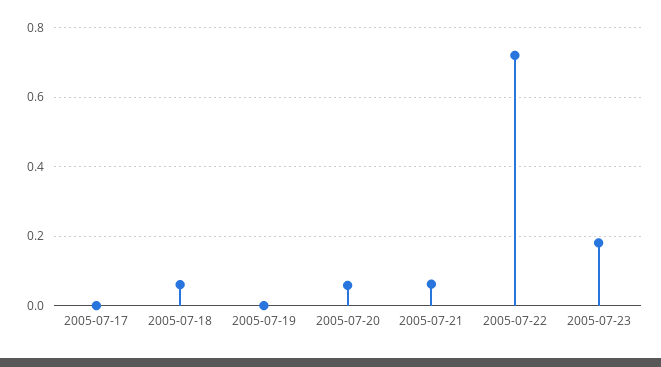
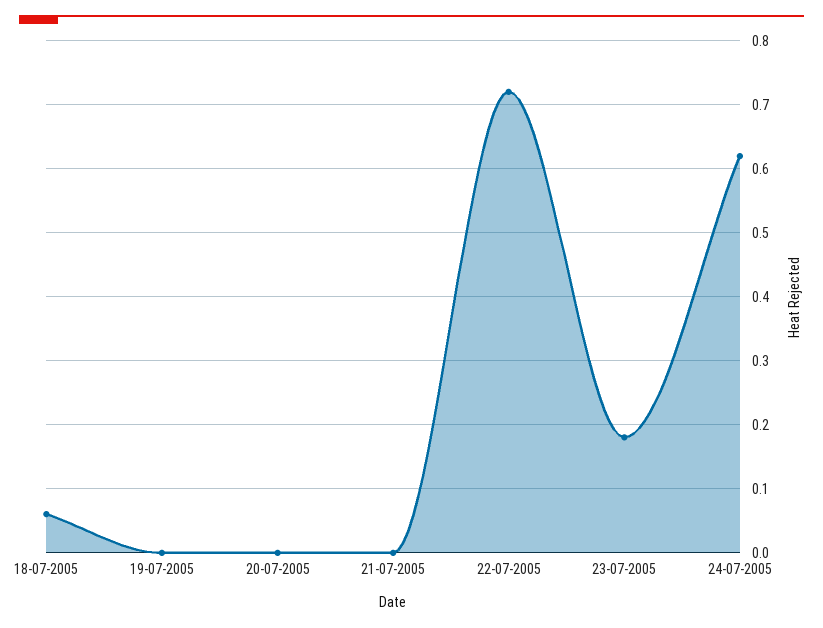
2005-07-17: 0 -> none
2005-07-20: 0.06 -> 0
2005-07-21: 0.06 -> 0
24-07-2005: none -> 0.62

